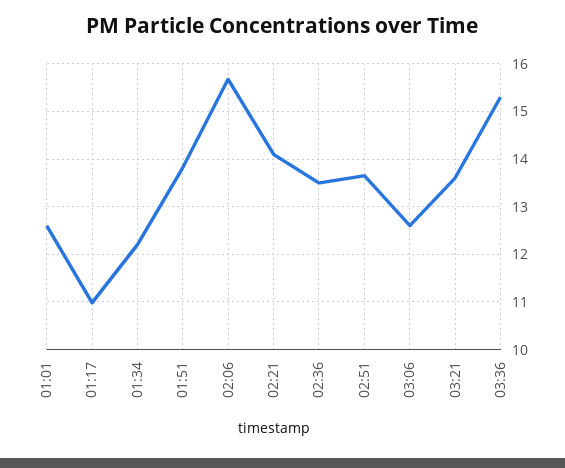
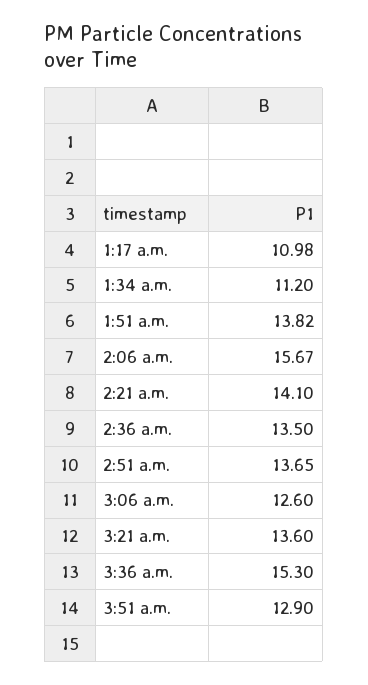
01:01: 12.6 -> none
01:34: 12.2 -> 11.2
3:51 a.m.: none -> 12.9

